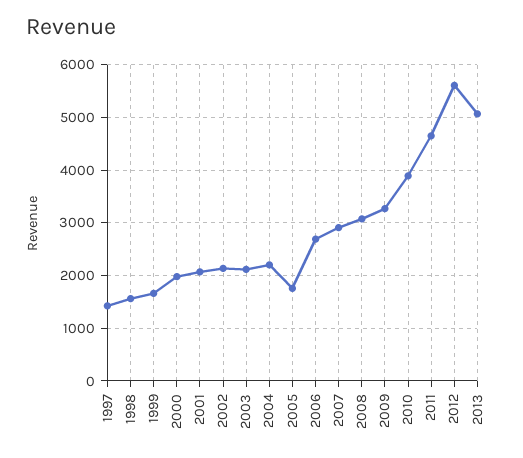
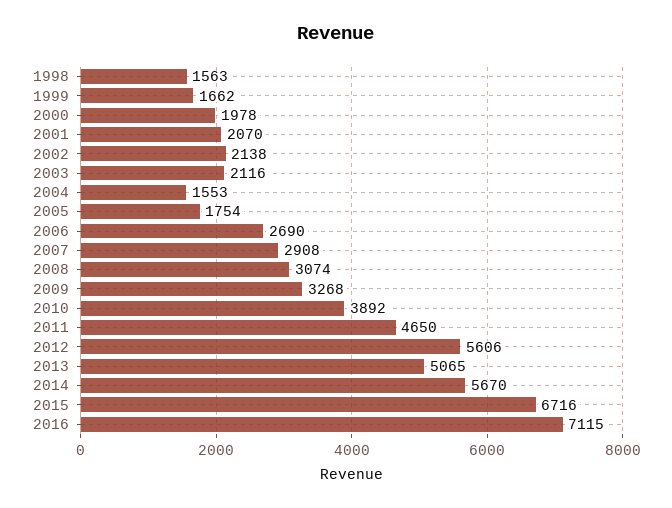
1997: 1400 -> none
2004: 2200 -> 1553
2014: none -> 5670
2015: none -> 6716
2016: none -> 7115

